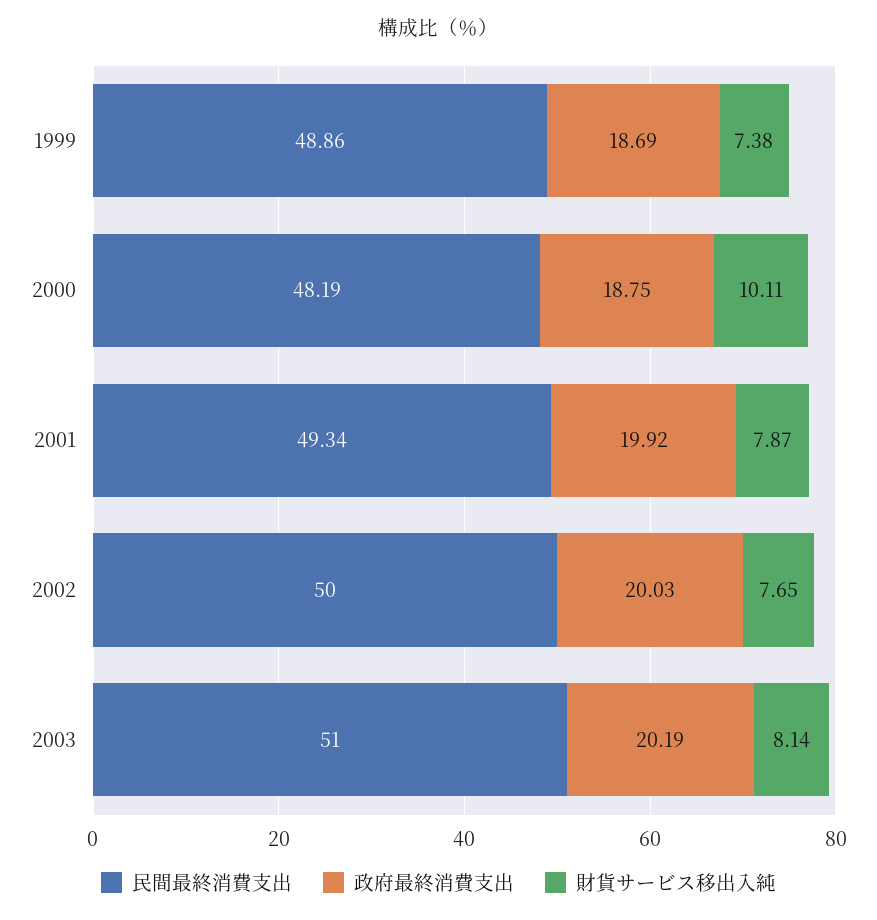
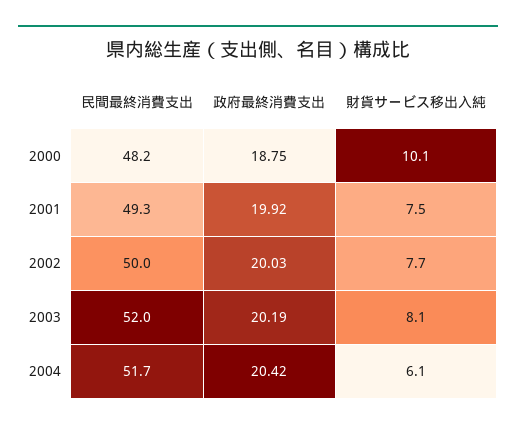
民間最終消費支出, 1999: 48.86 -> none
政府最終消費支出, 1999: 18.69 -> none
財貨サービス移出入純, 1999: 7.38 -> none
財貨サービス移出入純, 2001: 7.87 -> 7.5
民間最終消費支出, 2003: 51 -> 52
民間最終消費支出, 2004: none -> 51.7
政府最終消費支出, 2004: none -> 20.42
財貨サービス移出入純, 2004: none -> 6.1

